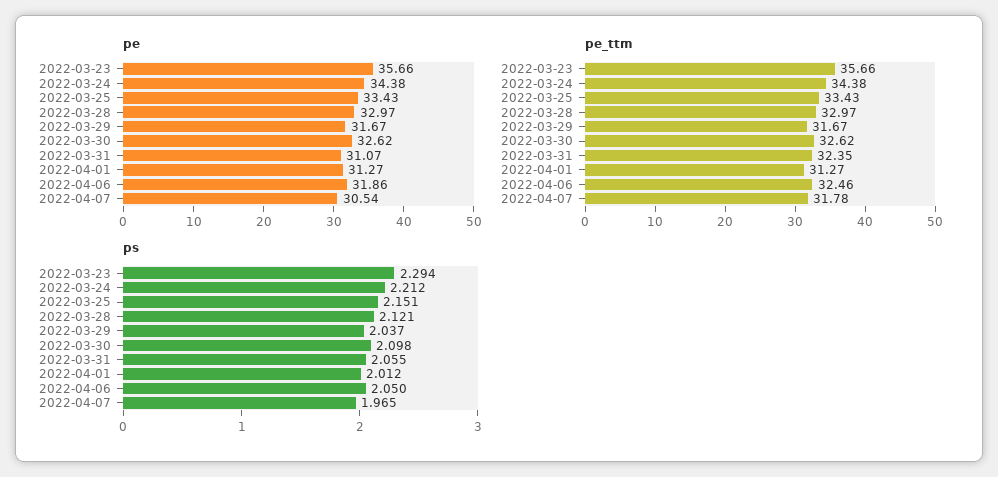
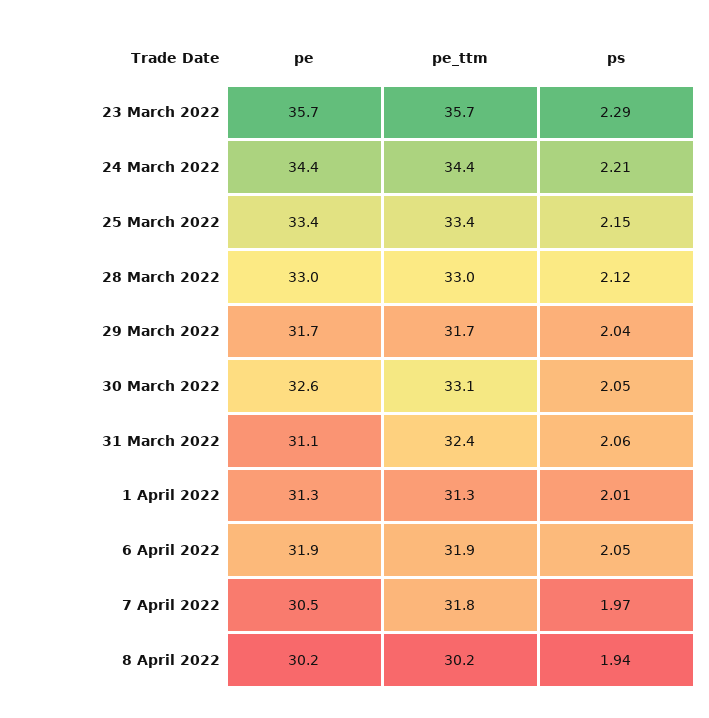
pe_ttm, 2022-03-30: 32.62 -> 33.1
pe_ttm, 2022-04-06: 32.46 -> 31.9
ps, 2022-03-30: 2.098 -> 2.05
pe, 8 April 2022: none -> 30.2
pe_ttm, 8 April 2022: none -> 30.2
ps, 8 April 2022: none -> 1.94

